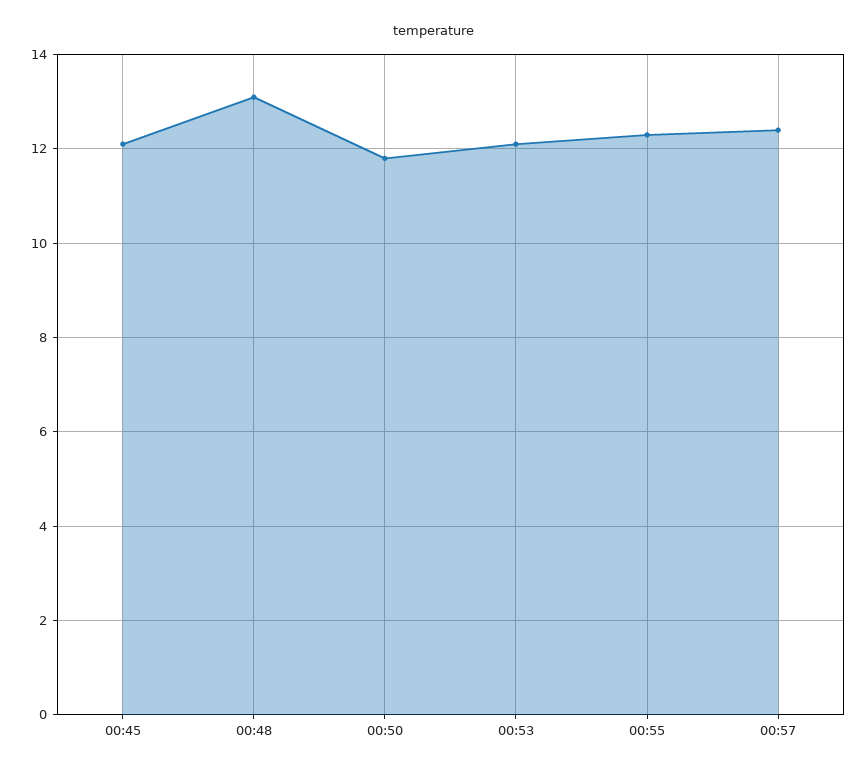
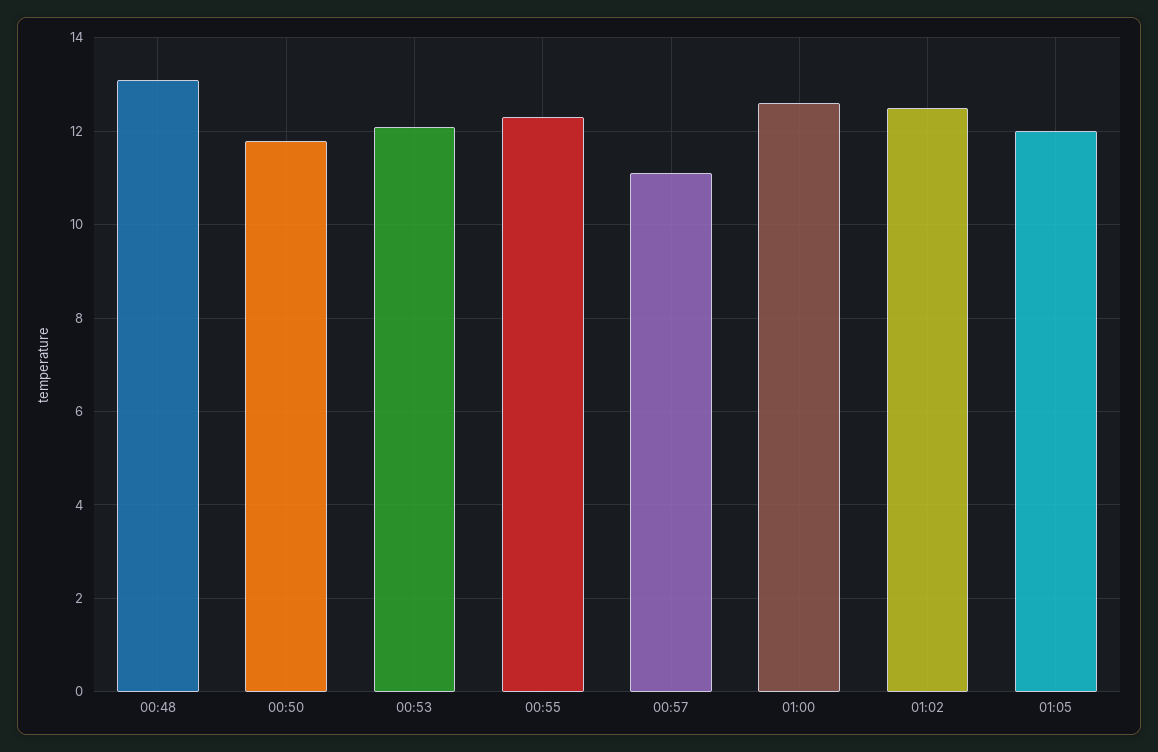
00:45: 12 -> none
00:57: 12.5 -> 11
01:00: none -> 12.5
01:02: none -> 12.5
01:05: none -> 12

